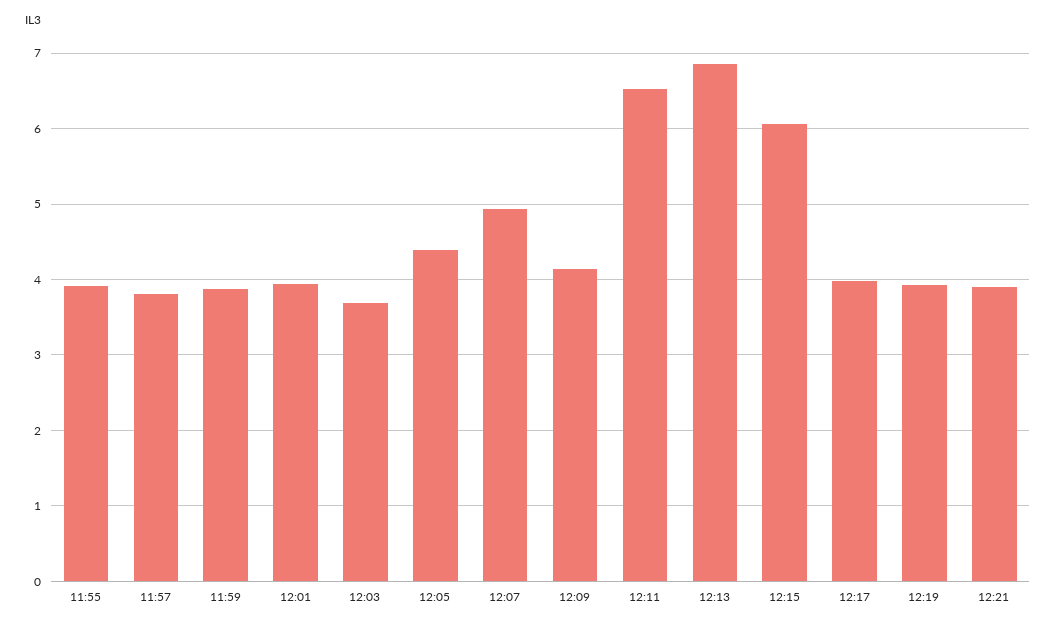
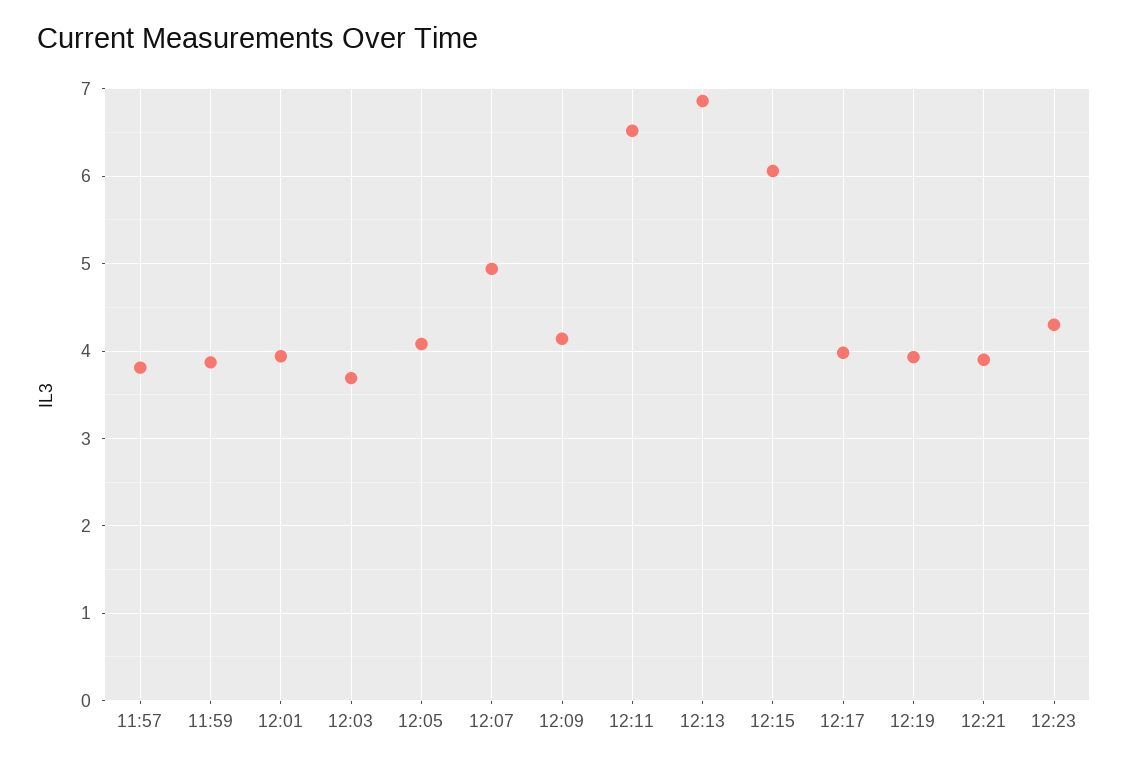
11:55: 3.9 -> none
12:05: 4.4 -> 4.1
12:23: none -> 4.3

